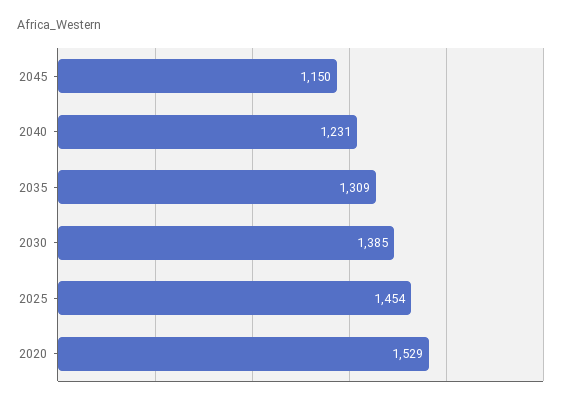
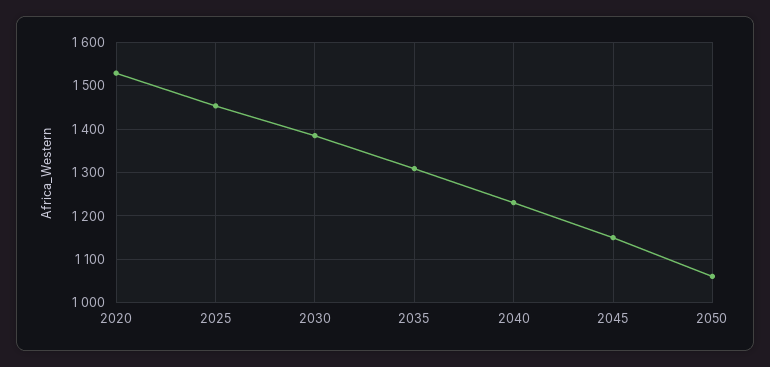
2050: none -> 1060

